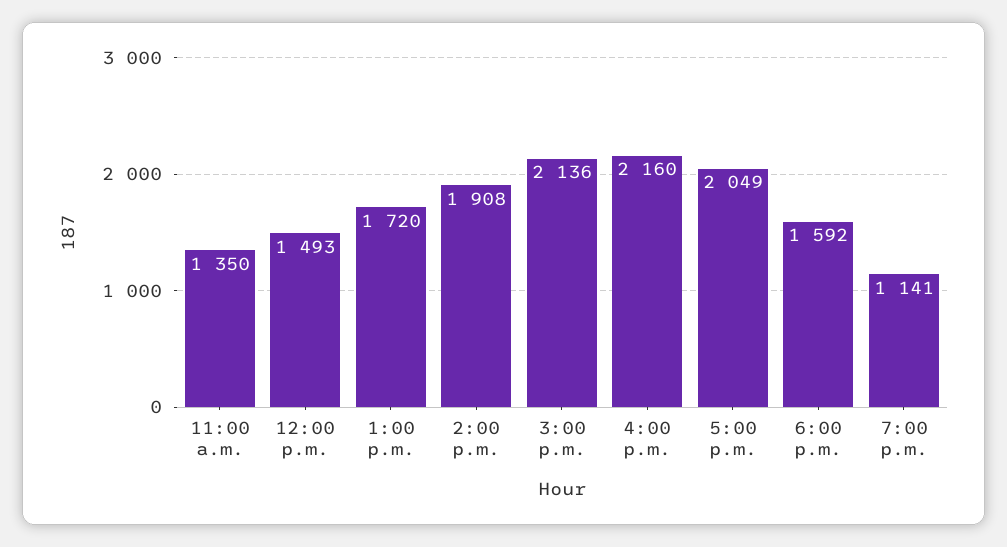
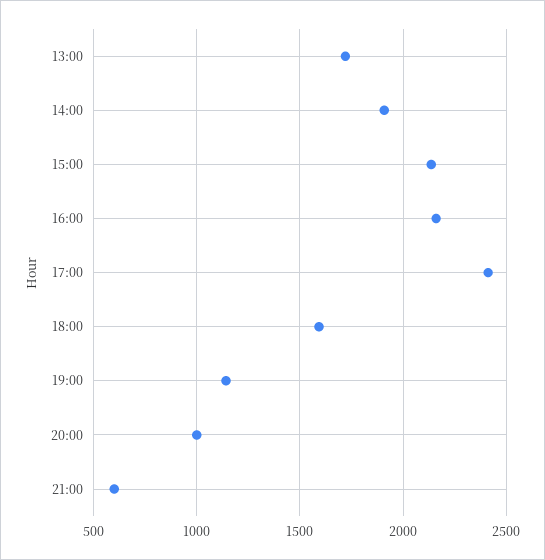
11:00 a.m.: 1350 -> none
12:00 p.m.: 1493 -> none
5:00 p.m.: 2049 -> 2400
20:00: none -> 1000
21:00: none -> 600

